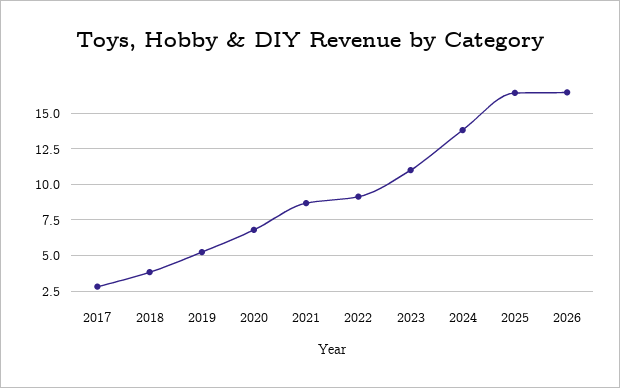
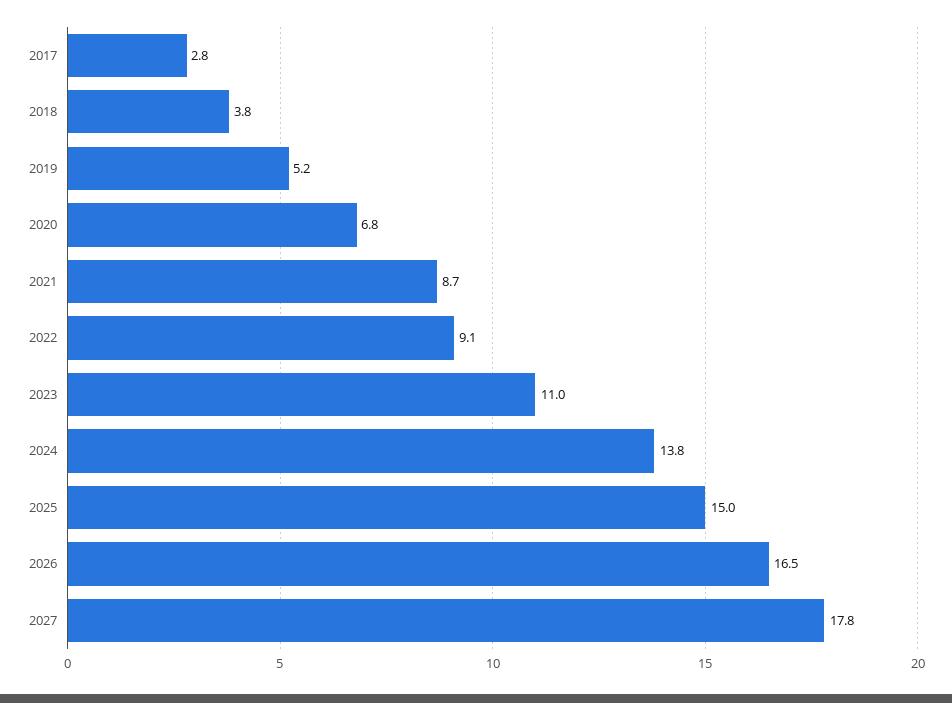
2025: 16.5 -> 15
2027: none -> 17.8

